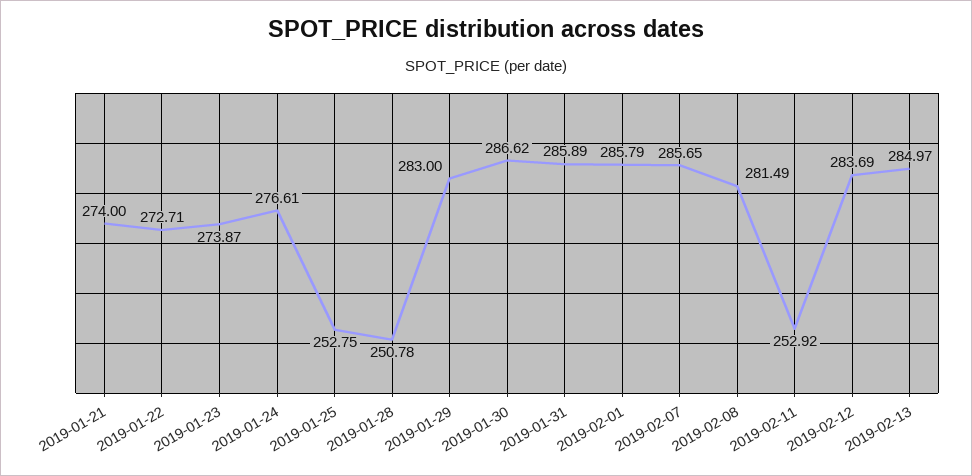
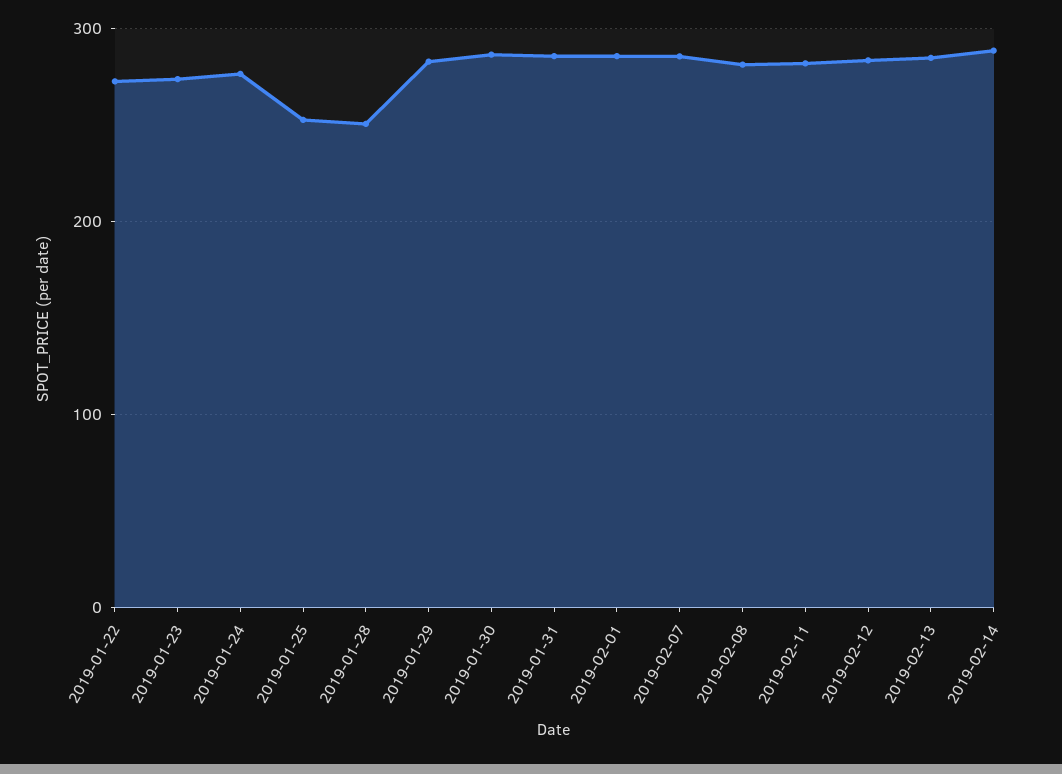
2019-01-21: 274 -> none
2019-02-11: 252.92 -> 280
2019-02-14: none -> 290

